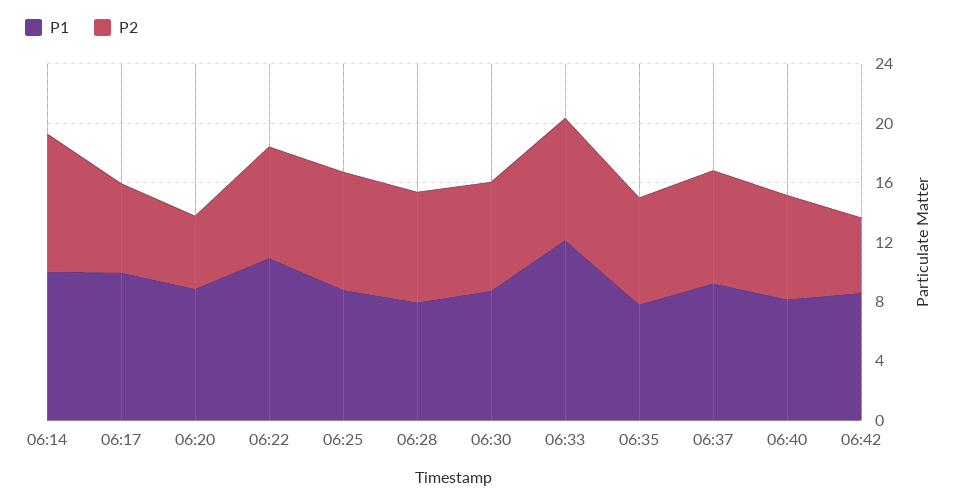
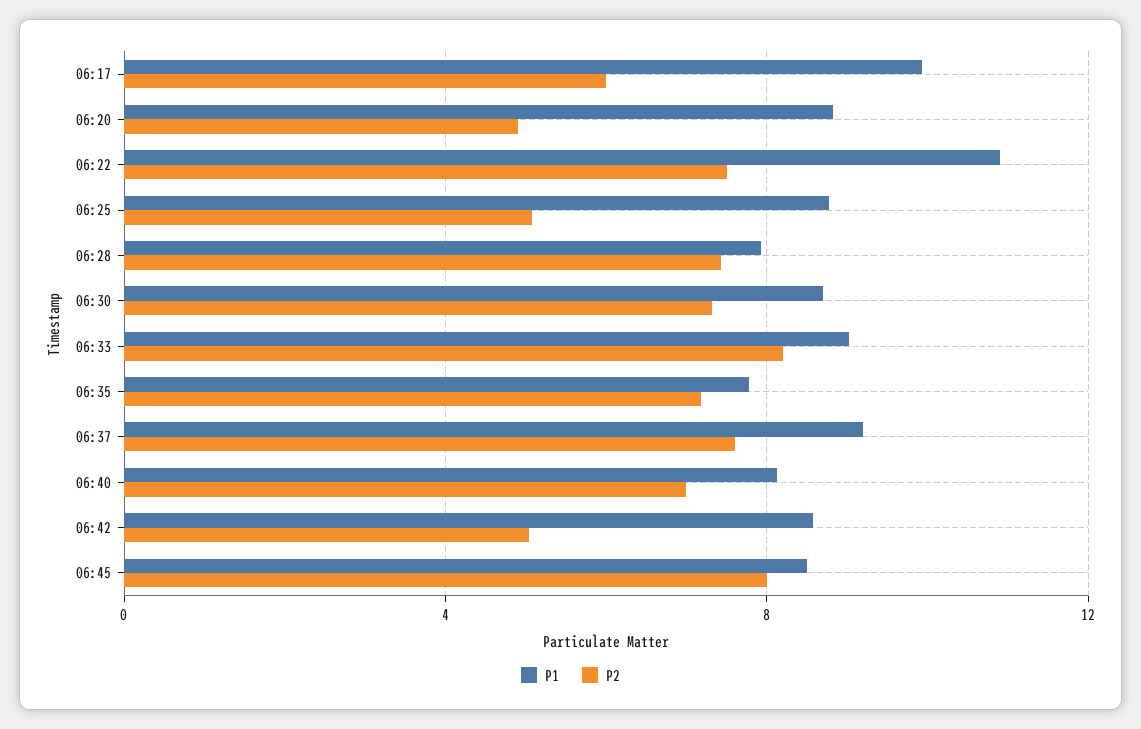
P1, 06:14: 10 -> none
P2, 06:14: 9 -> none
P2, 06:25: 8 -> 5
P1, 06:33: 12 -> 9
P1, 06:45: none -> 8.5
P2, 06:45: none -> 8

